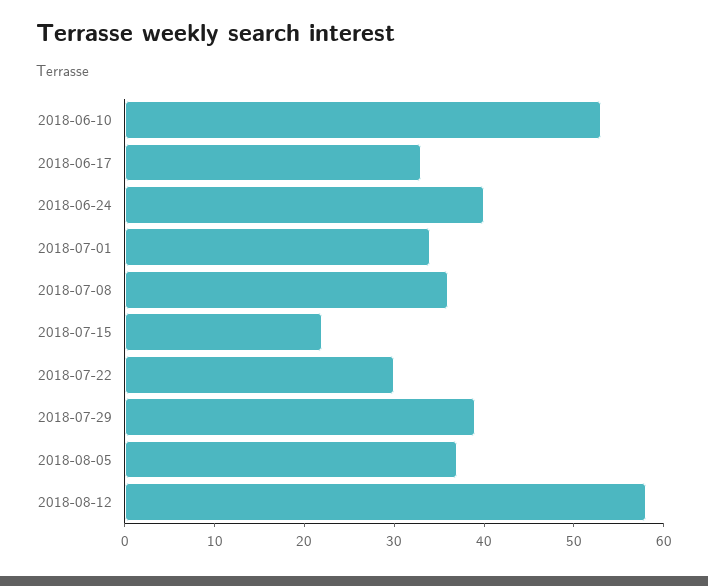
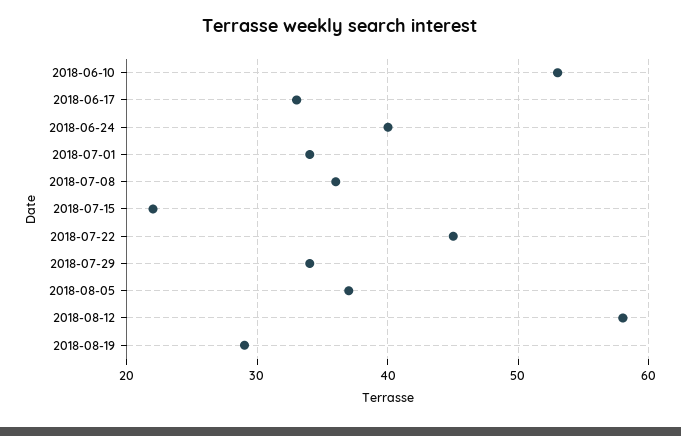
2018-07-22: 30 -> 45
2018-07-29: 39 -> 34
2018-08-19: none -> 29

